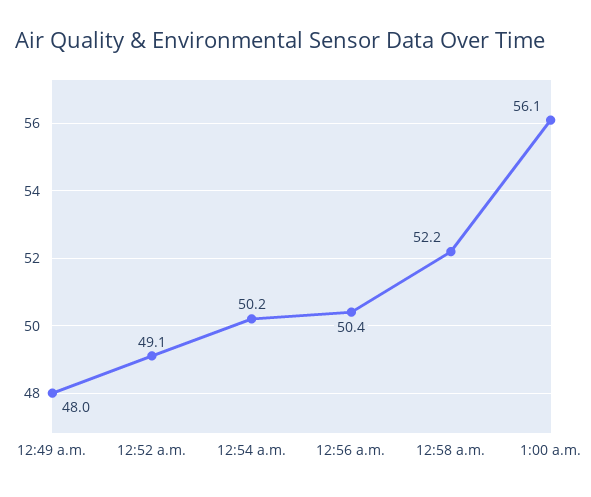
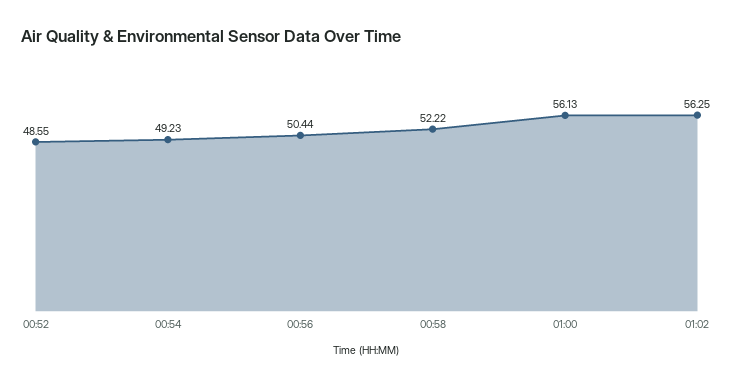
12:49 a.m.: 48 -> none
12:52 a.m.: 49.1 -> 48.55
12:54 a.m.: 50.2 -> 49.23
01:02: none -> 56.25

